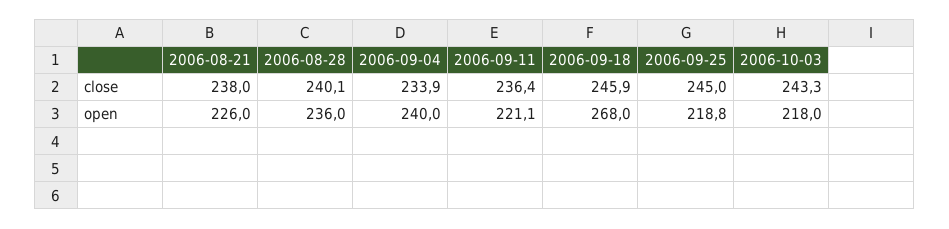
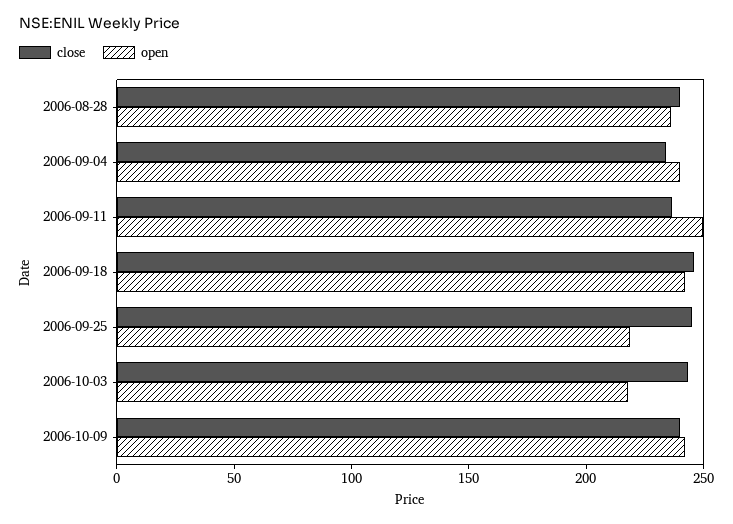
close, 2006-08-21: 238 -> none
open, 2006-08-21: 226 -> none
open, 2006-09-11: 221.1 -> 250
open, 2006-09-18: 268 -> 240
close, 2006-10-09: none -> 240
open, 2006-10-09: none -> 240

